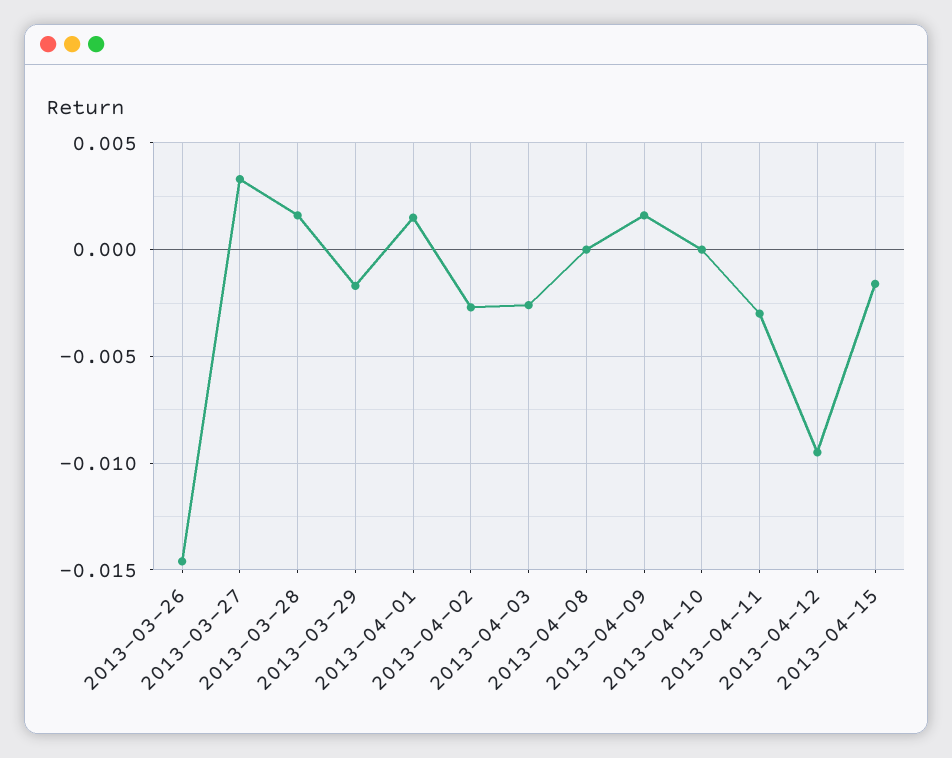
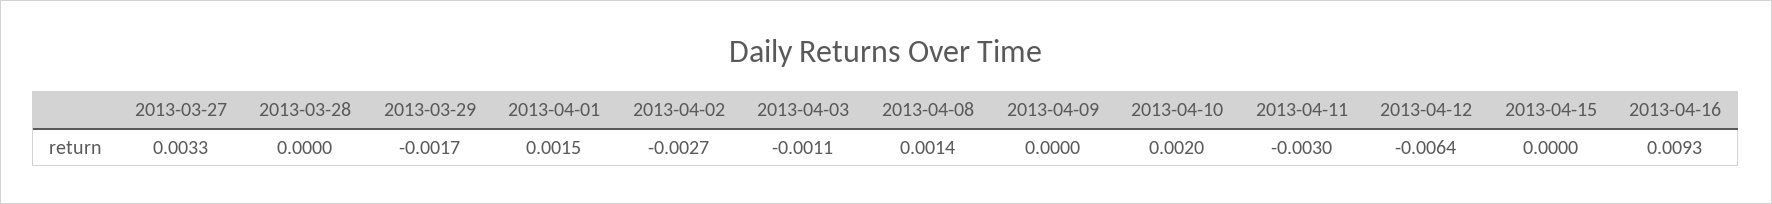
2013-03-26: -0.0145 -> none
2013-03-28: 0.0015 -> 0
2013-04-03: -0.0025 -> -0.0011
2013-04-08: 0 -> 0.0014
2013-04-09: 0.0015 -> 0
2013-04-10: 0 -> 0.002
2013-04-12: -0.0095 -> -0.0064
2013-04-15: -0.0015 -> 0
2013-04-16: none -> 0.0093

